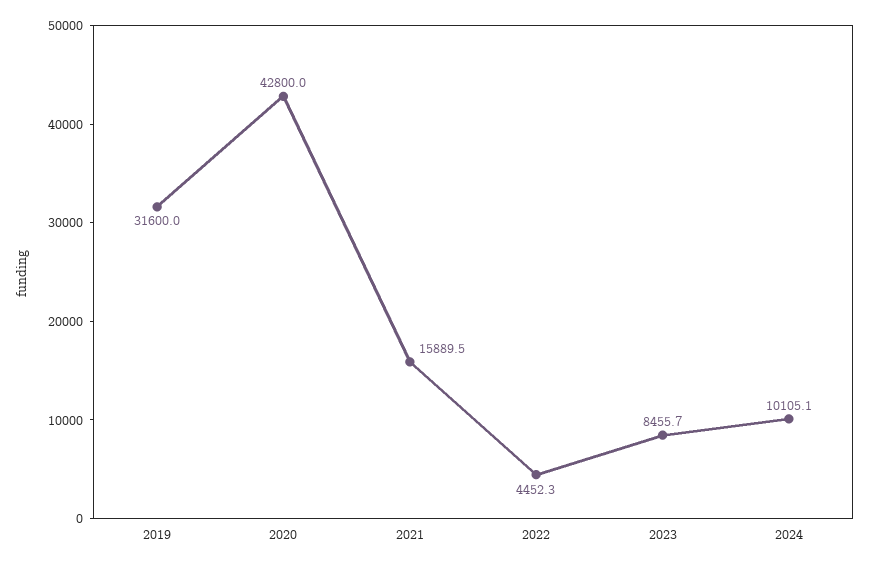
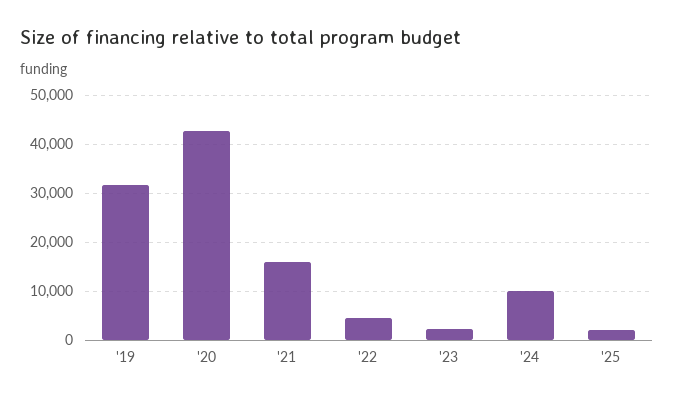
2023: 8455.7 -> 2000
'25: none -> 2000

